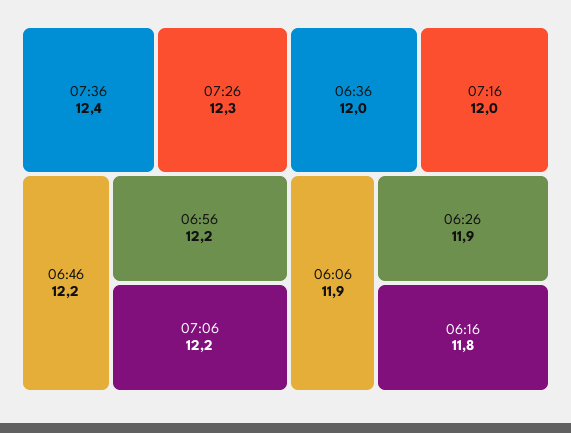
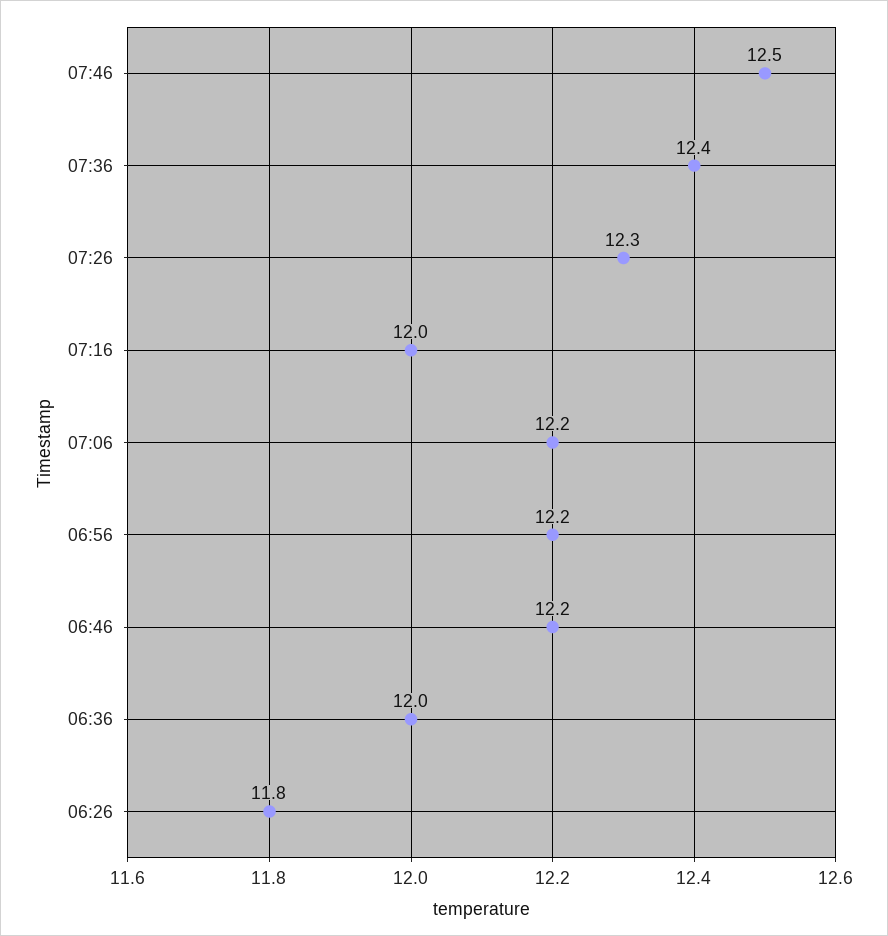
06:06: 11.9 -> none
06:26: 11.9 -> 11.8
06:16: 11.8 -> none
07:46: none -> 12.5

